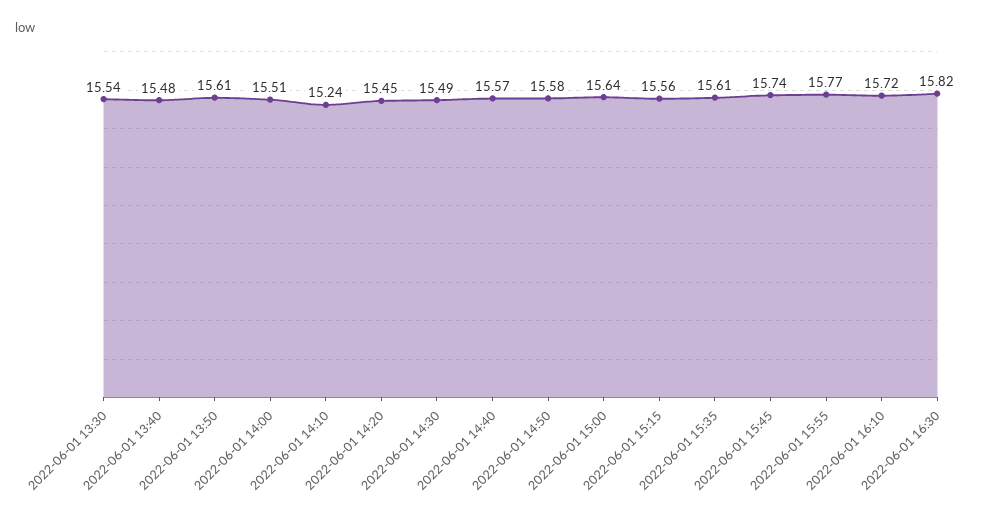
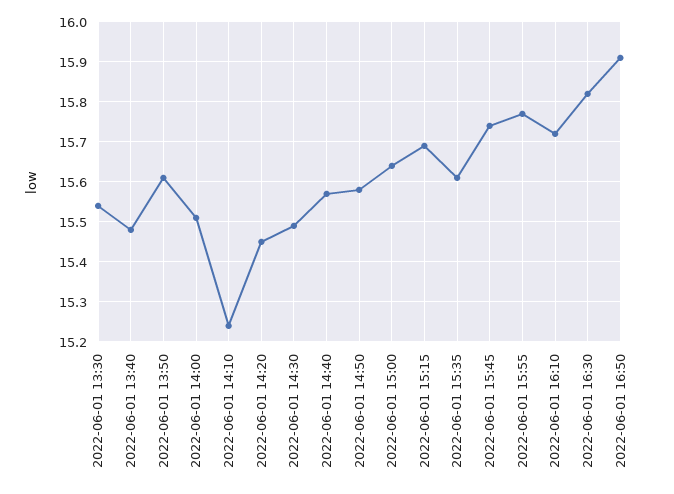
2022-06-01 15:15: 15.56 -> 15.7
2022-06-01 16:50: none -> 15.9

